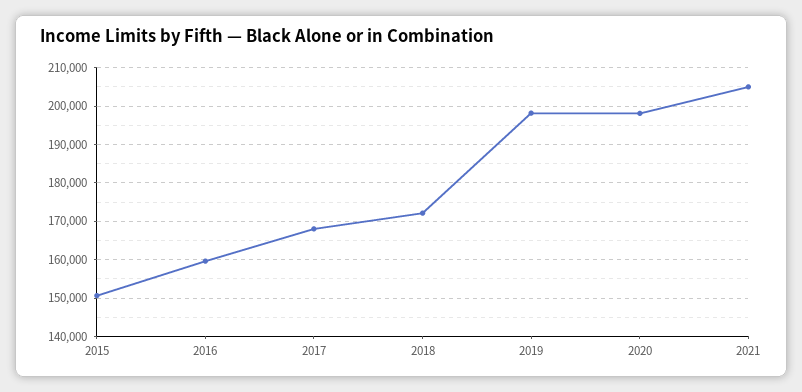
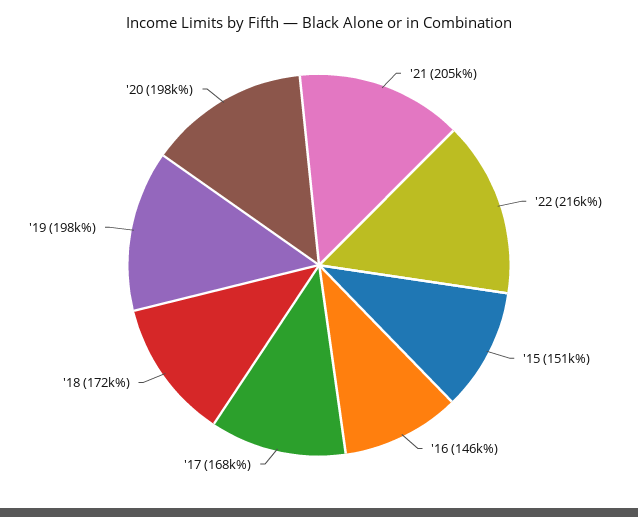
2016: 160000 -> 146000
'22: none -> 216000

